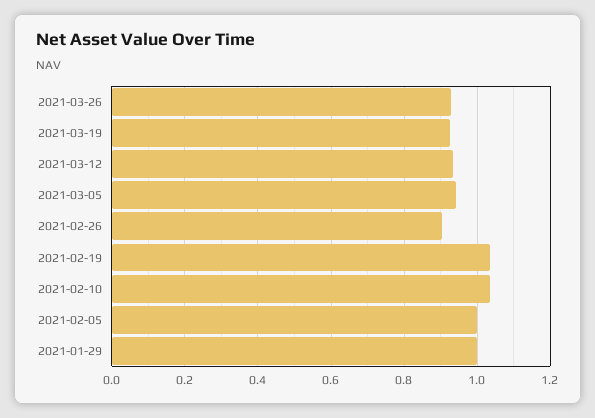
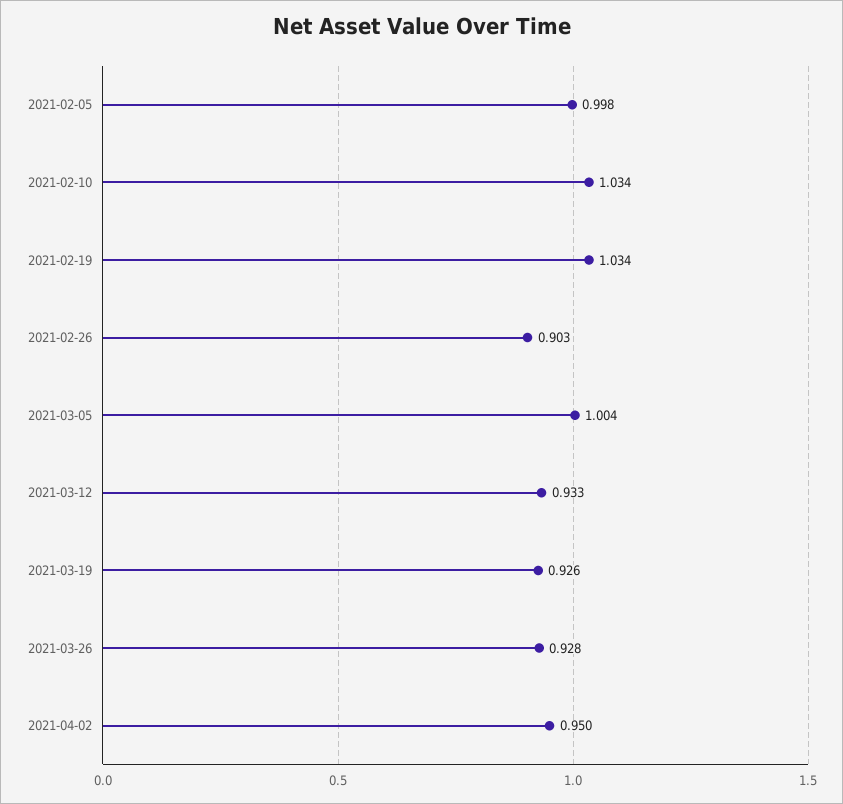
2021-03-05: 0.94 -> 1.004
2021-01-29: 1 -> none
2021-04-02: none -> 0.95

